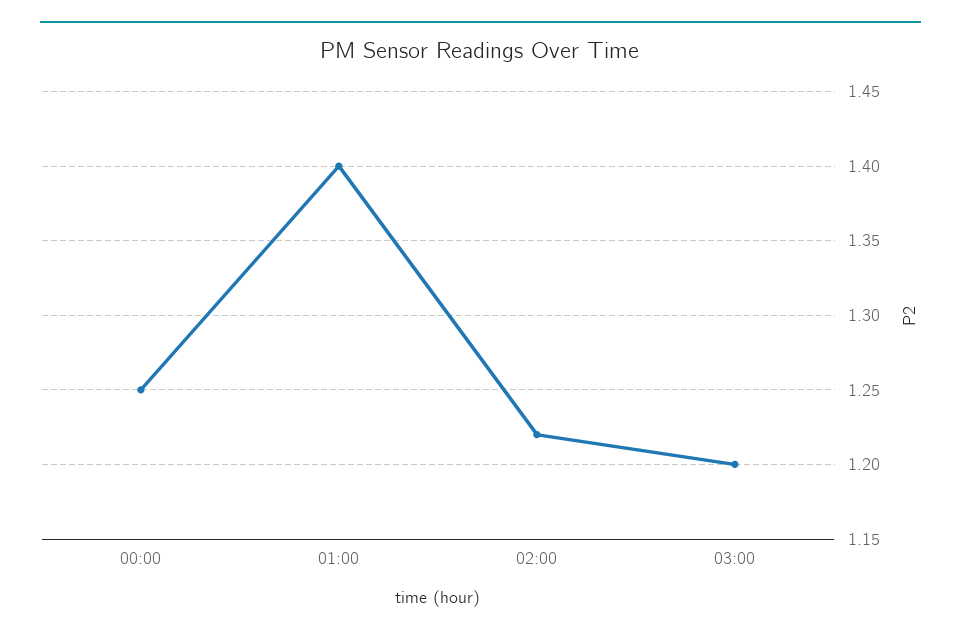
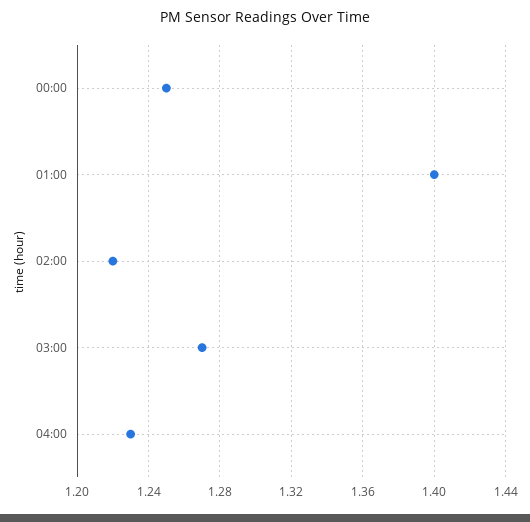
03:00: 1.2 -> 1.27
04:00: none -> 1.23

